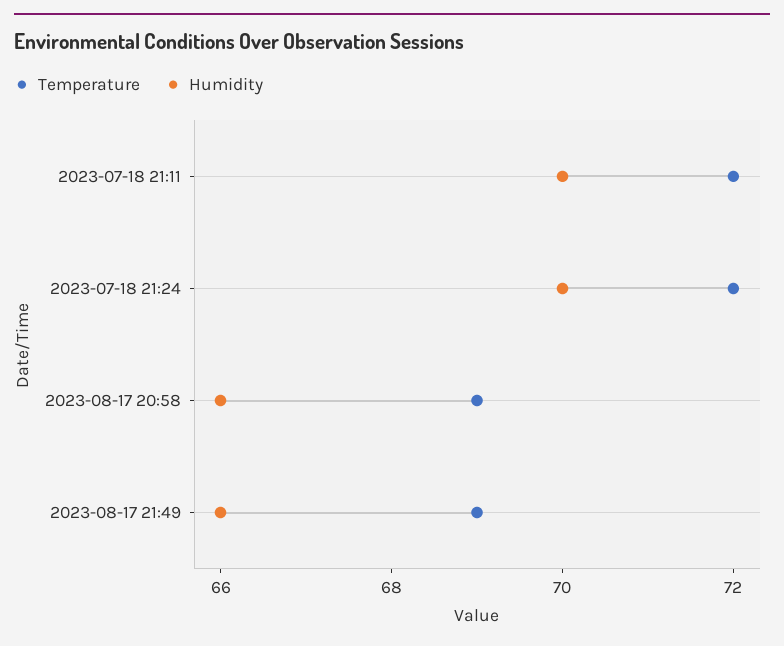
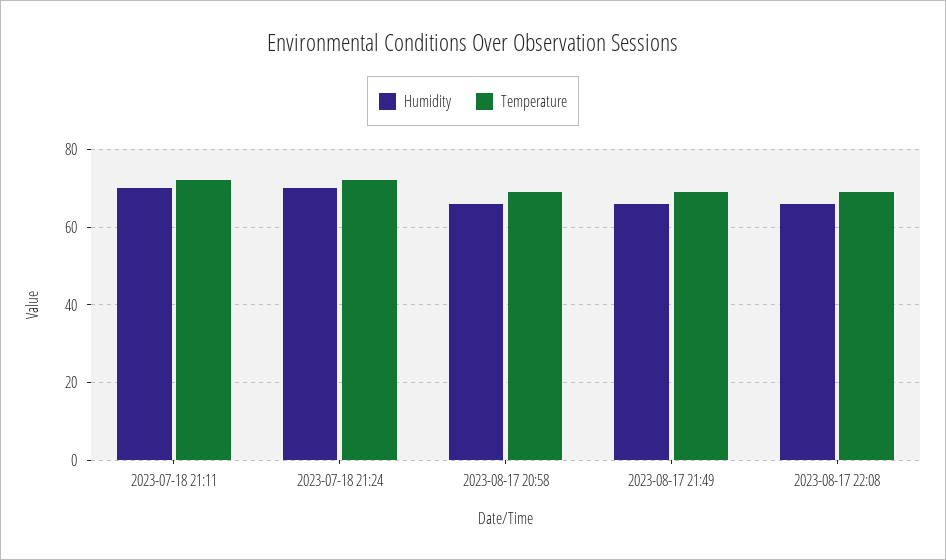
Humidity, 2023-08-17 22:08: none -> 65
Temperature, 2023-08-17 22:08: none -> 70

